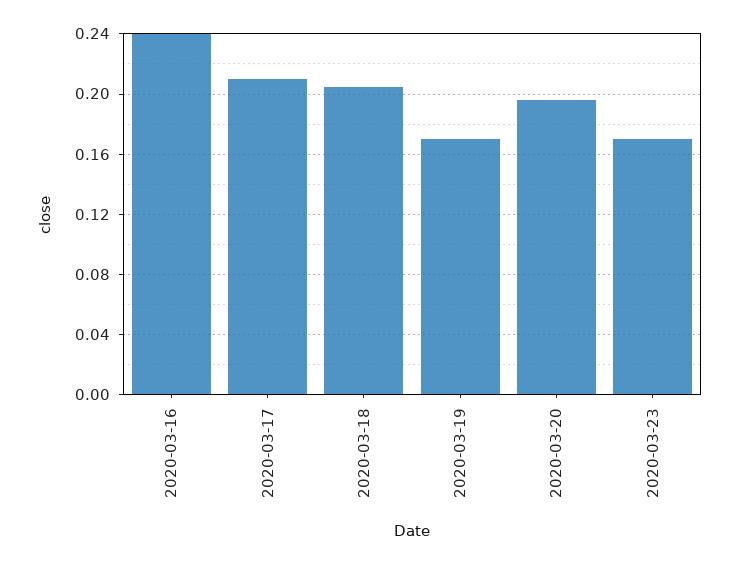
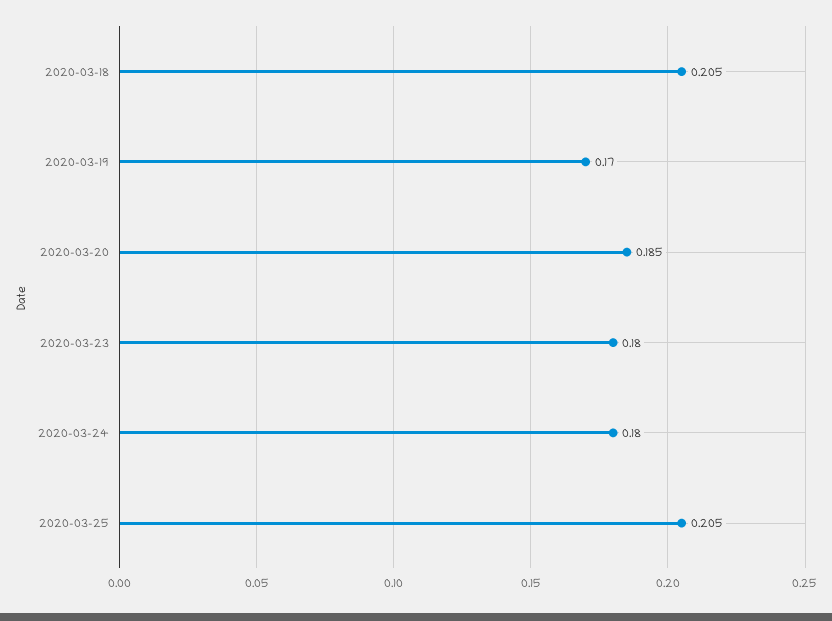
2020-03-16: 0.24 -> none
2020-03-17: 0.21 -> none
2020-03-20: 0.195 -> 0.185
2020-03-23: 0.17 -> 0.18
2020-03-24: none -> 0.18
2020-03-25: none -> 0.205

